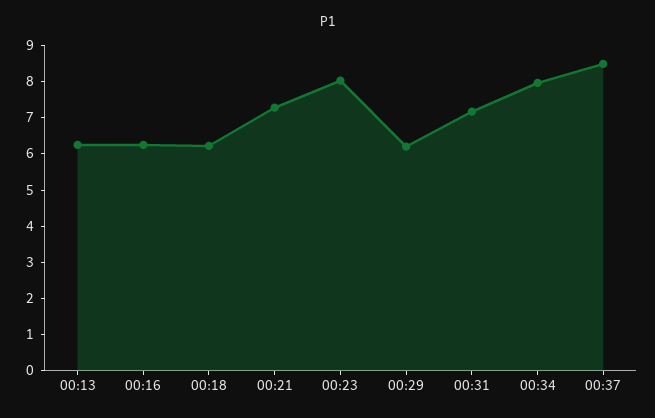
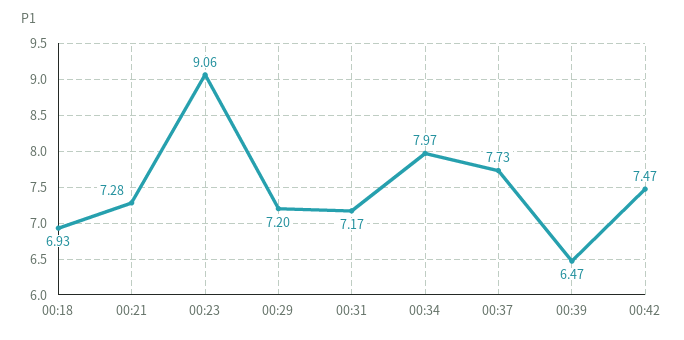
00:13: 6.25 -> none
00:16: 6.25 -> none
00:18: 6.25 -> 6.93
00:23: 8 -> 9.06
00:29: 6.25 -> 7.2
00:37: 8.5 -> 7.73
00:39: none -> 6.47
00:42: none -> 7.47

